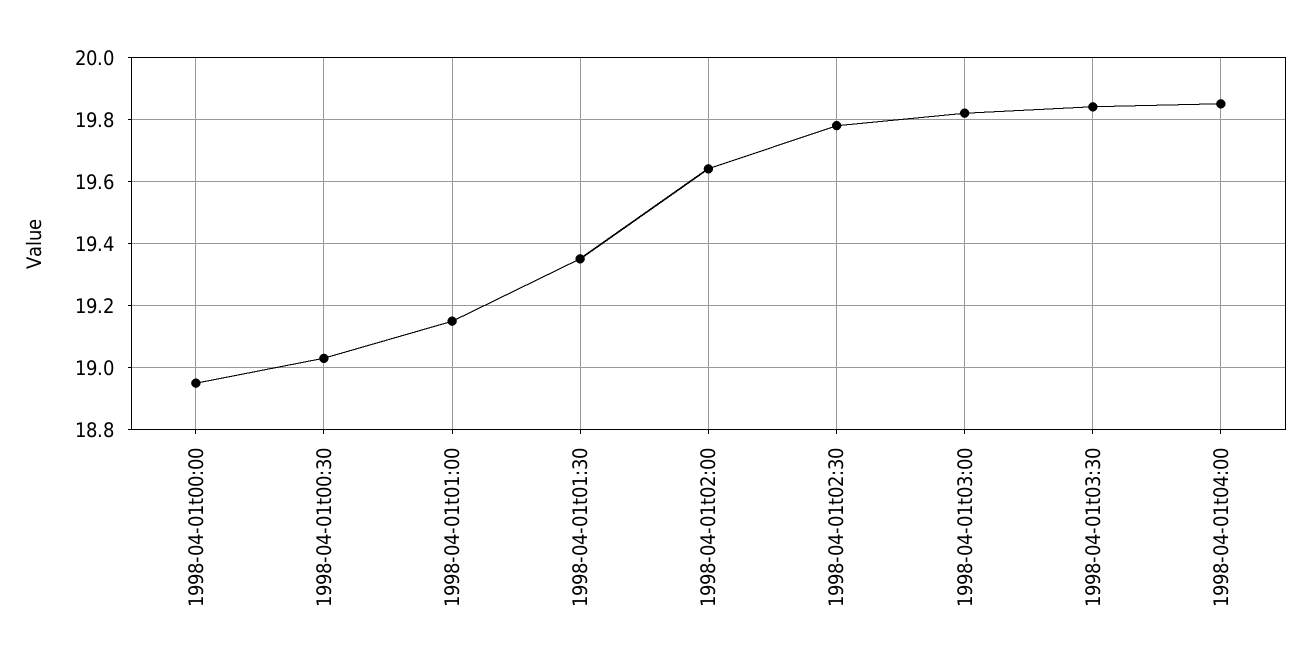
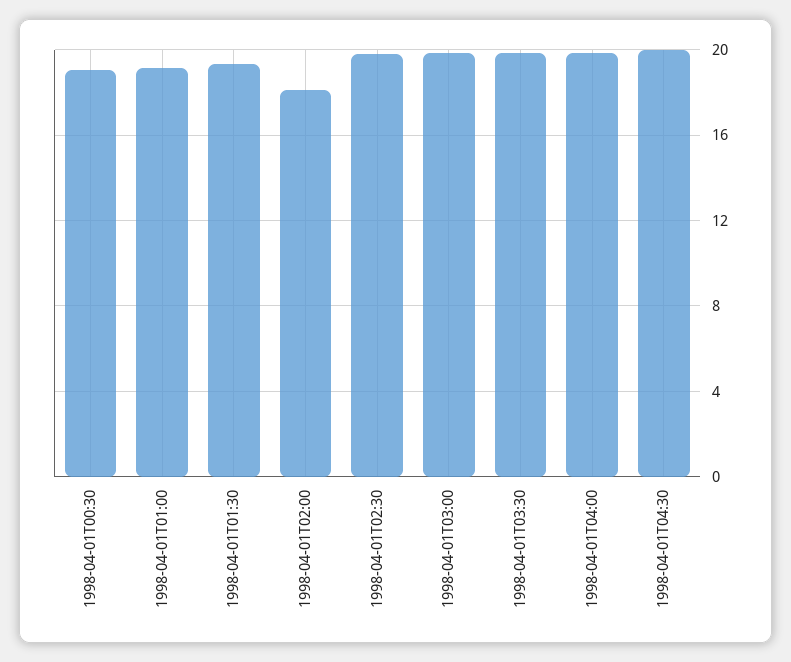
1998-04-01t00:00: 18.95 -> none
1998-04-01t02:00: 19.65 -> 18
1998-04-01T04:30: none -> 20

